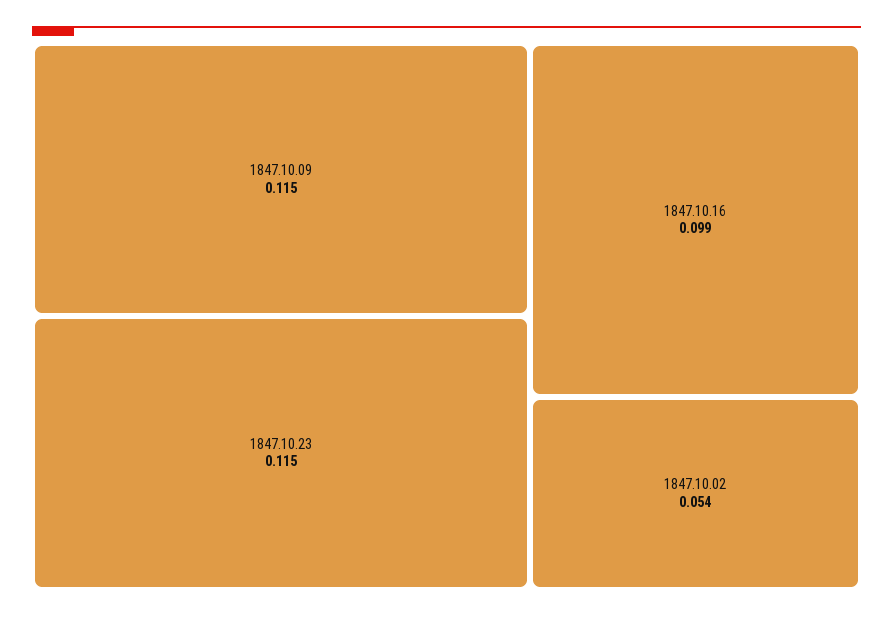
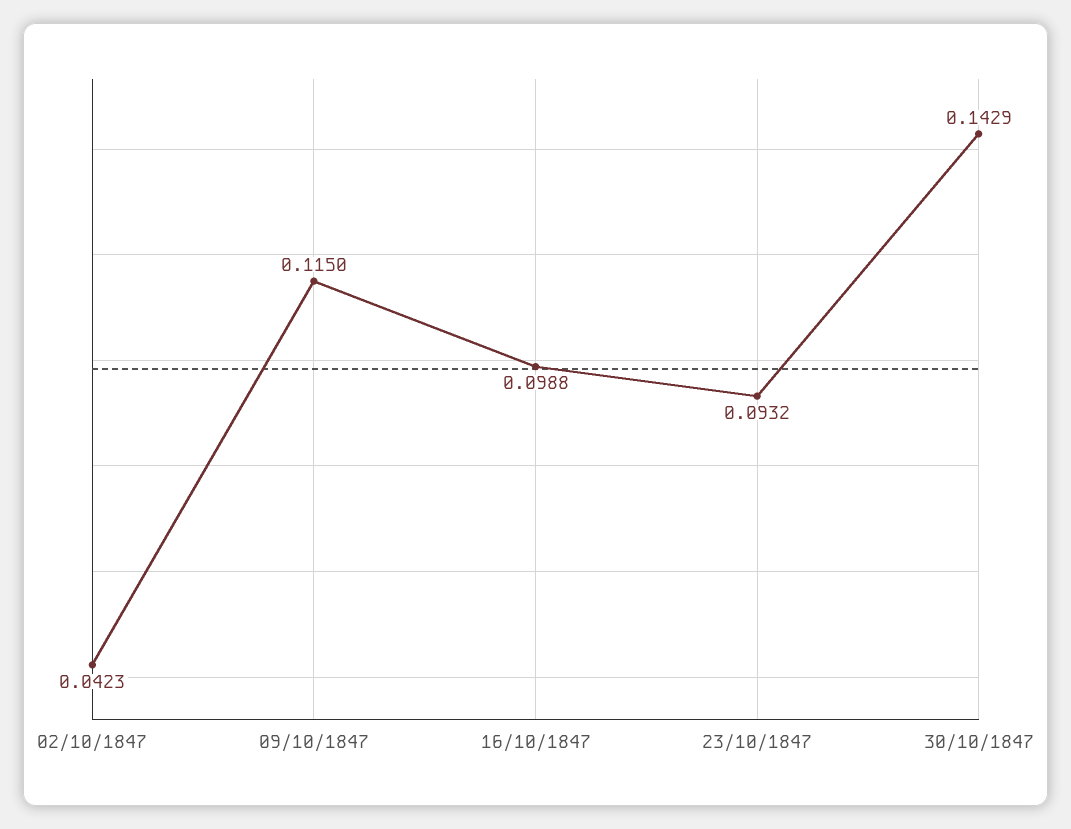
1847.10.23: 0.115 -> 0.0932
1847.10.02: 0.054 -> 0.0423
30/10/1847: none -> 0.1429

